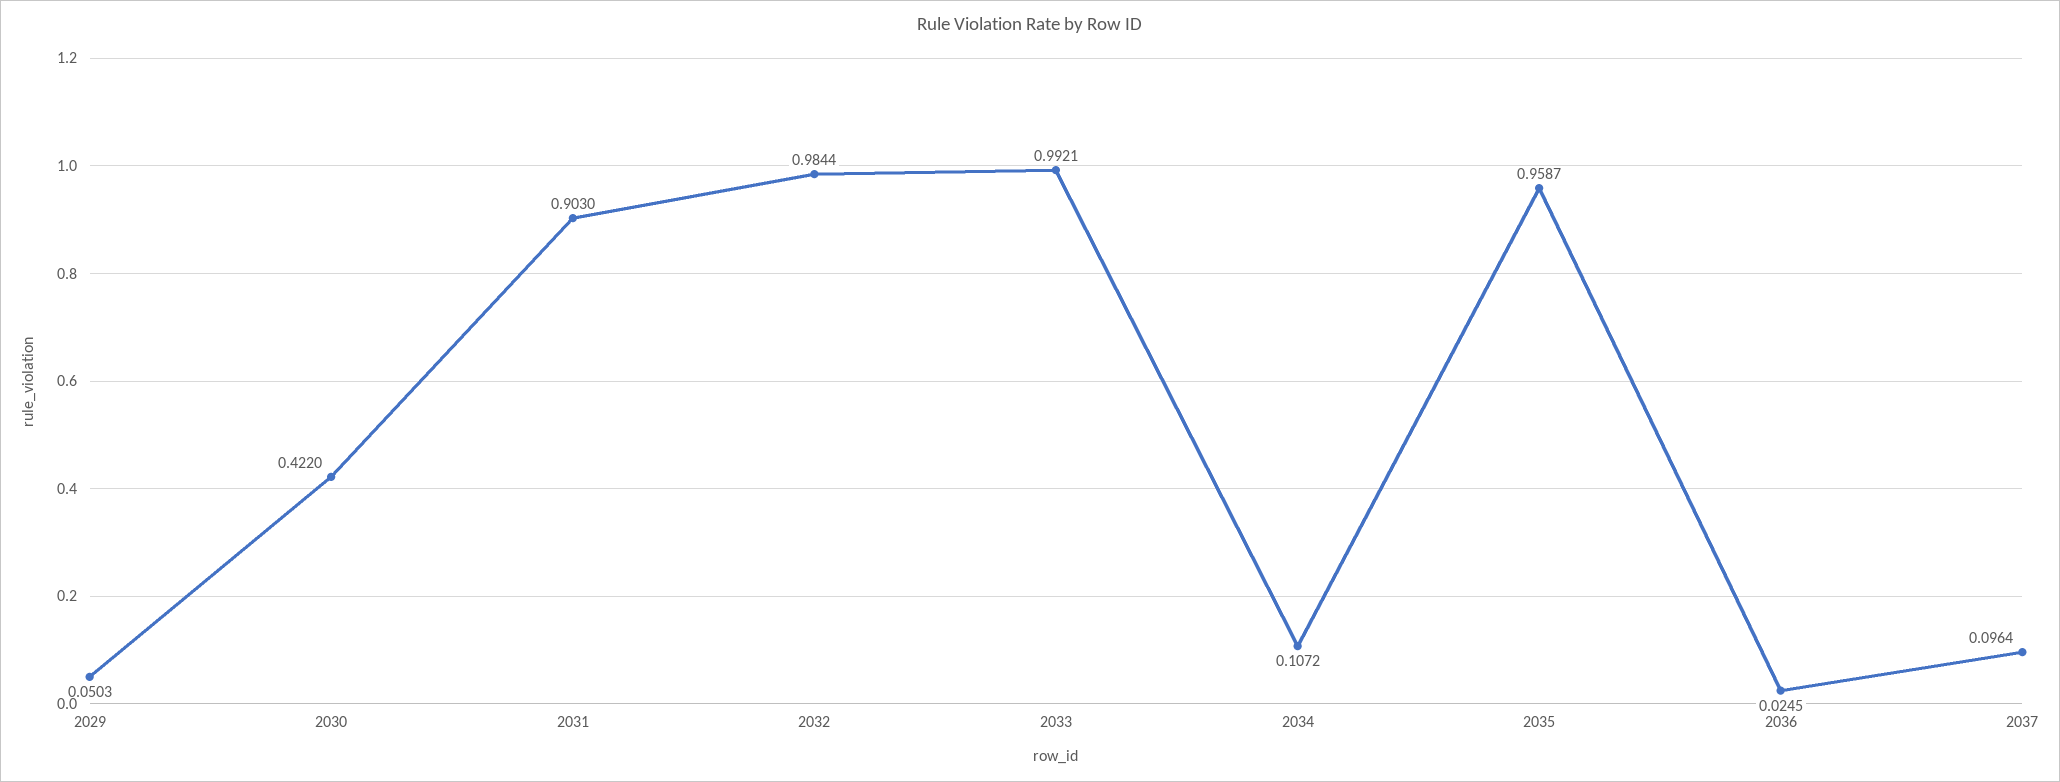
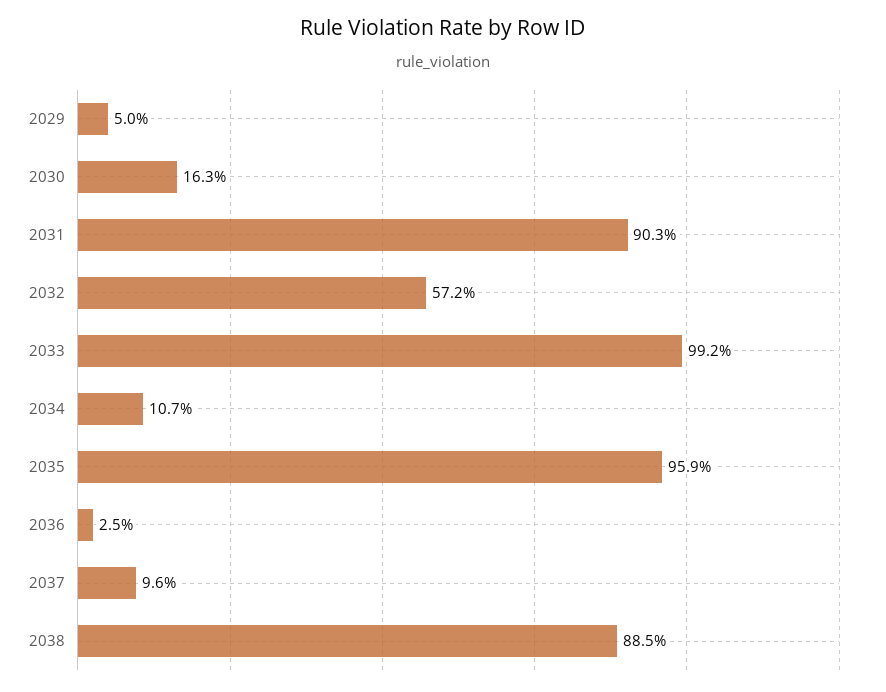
2030: 0.422 -> 0.163
2032: 0.9844 -> 0.572
2038: none -> 0.885

